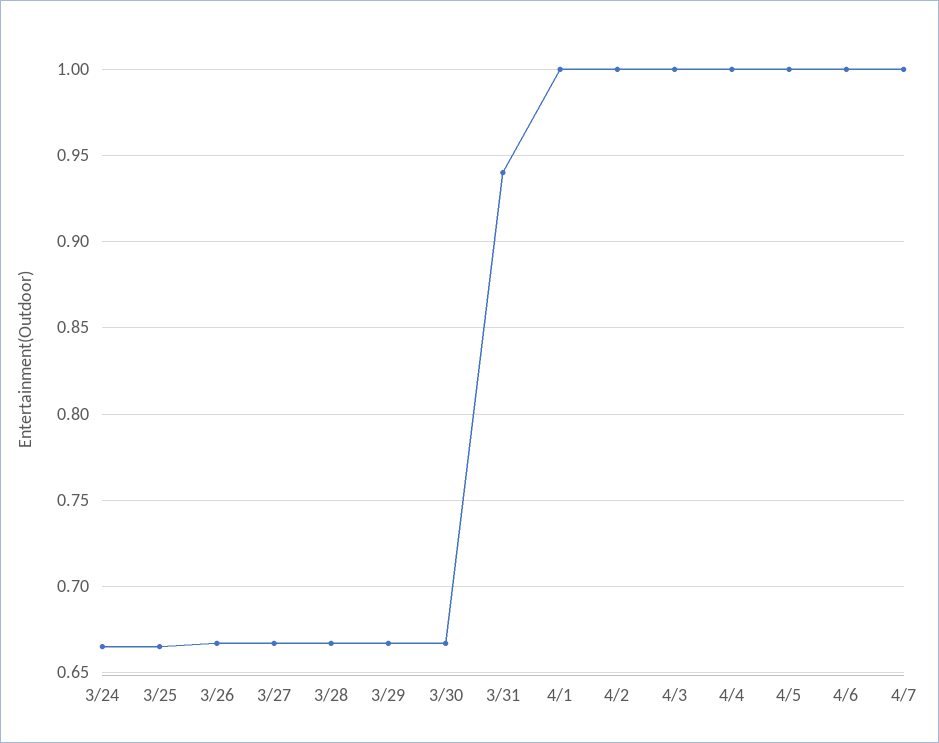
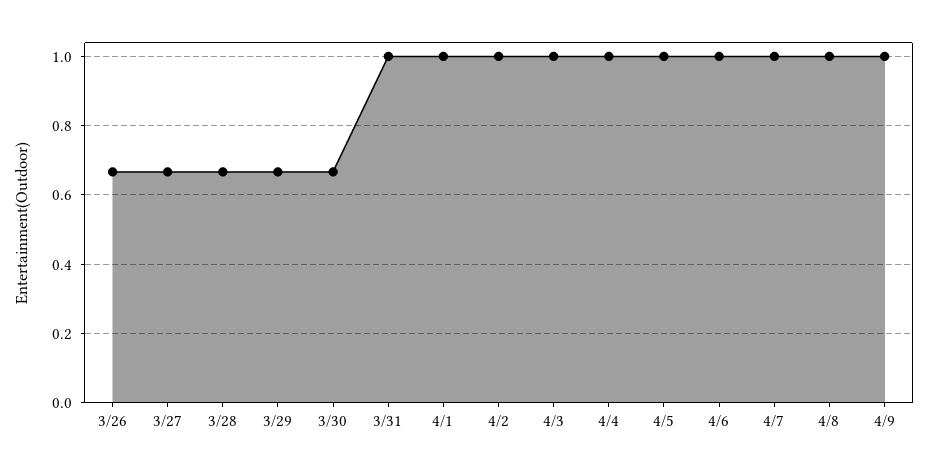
3/24: 0.665 -> none
3/25: 0.665 -> none
3/31: 0.94 -> 1
4/8: none -> 1
4/9: none -> 1

